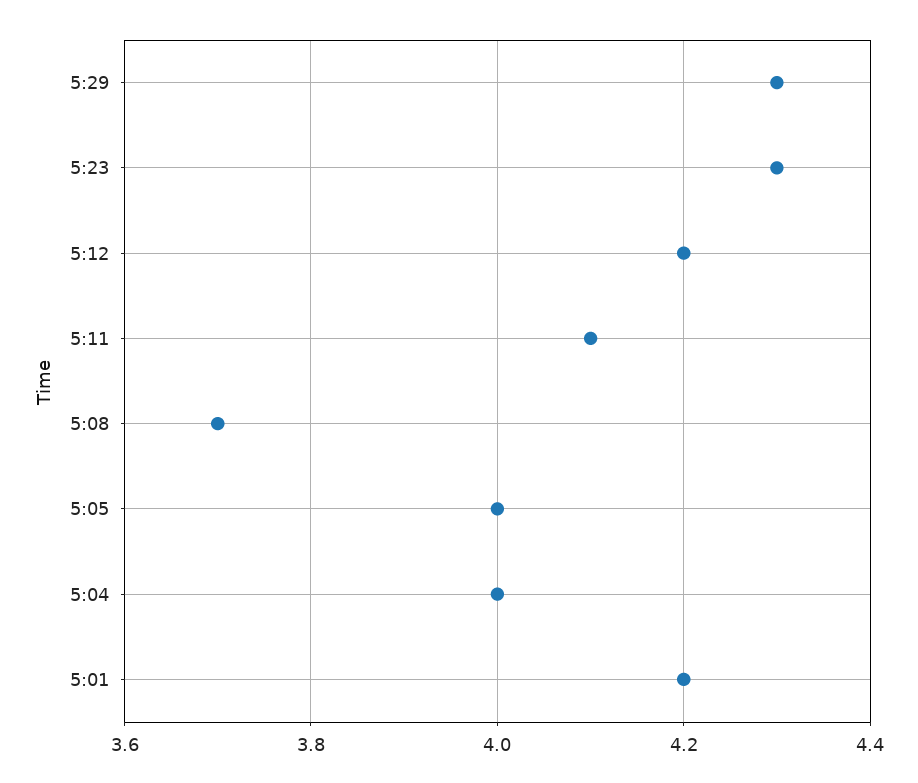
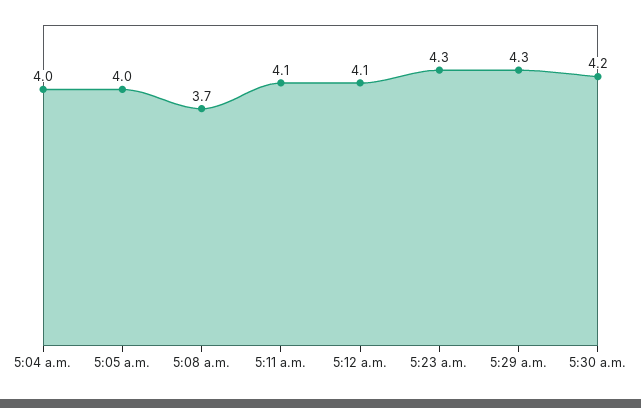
5:12: 4.2 -> 4.1
5:01: 4.2 -> none
5:30 a.m.: none -> 4.2

